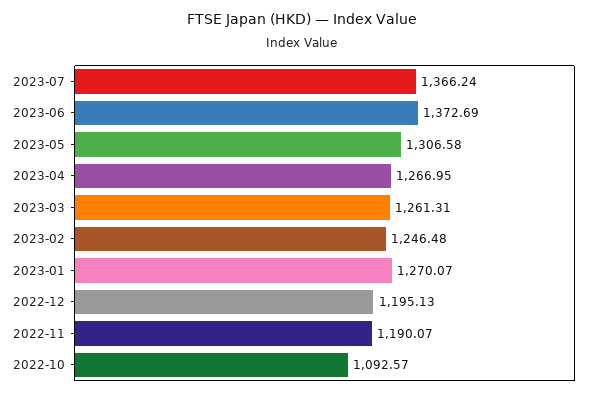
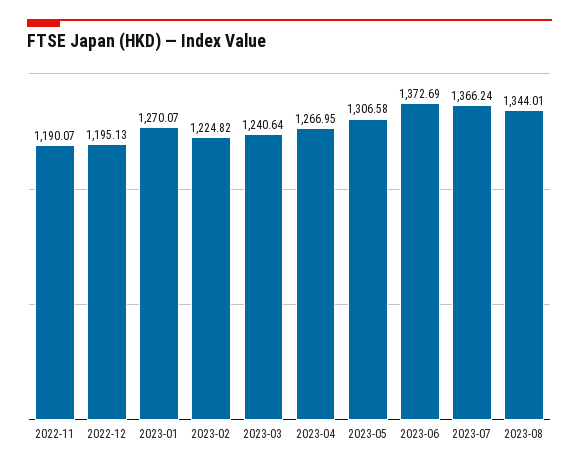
2023-03: 1261.31 -> 1240.64
2023-02: 1246.48 -> 1224.82
2022-10: 1092.57 -> none
2023-08: none -> 1344.01

